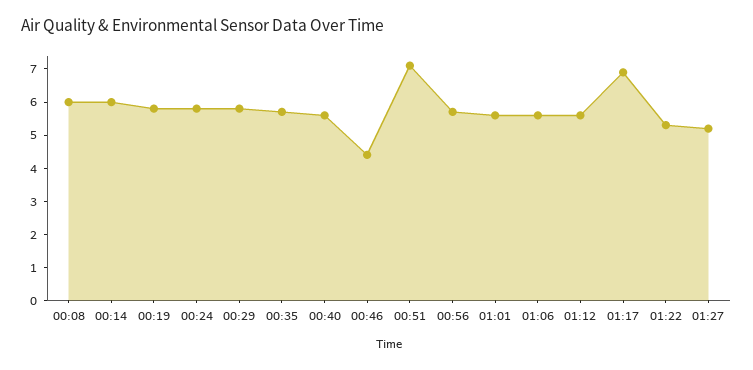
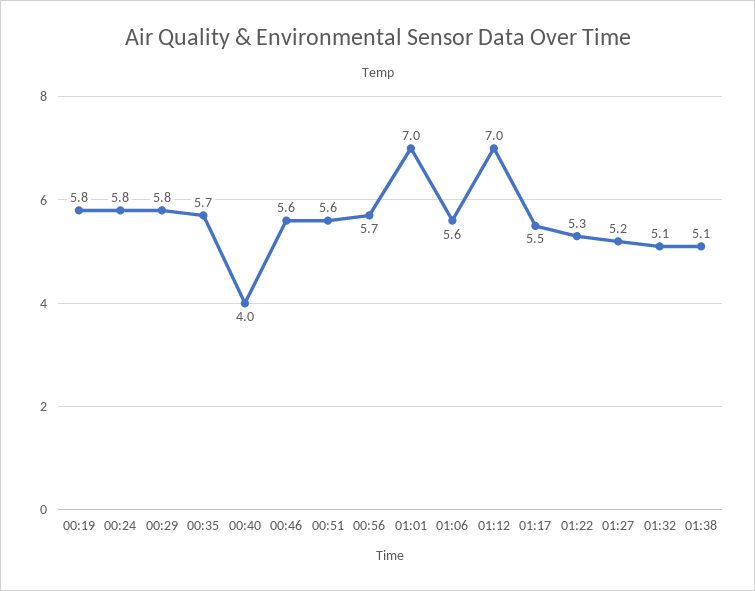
00:08: 6 -> none
00:14: 6 -> none
00:40: 5.5 -> 4
00:46: 4.5 -> 5.6
00:51: 7 -> 5.6
01:01: 5.5 -> 7
01:12: 5.5 -> 7
01:17: 7 -> 5.5
01:32: none -> 5.1
01:38: none -> 5.1

